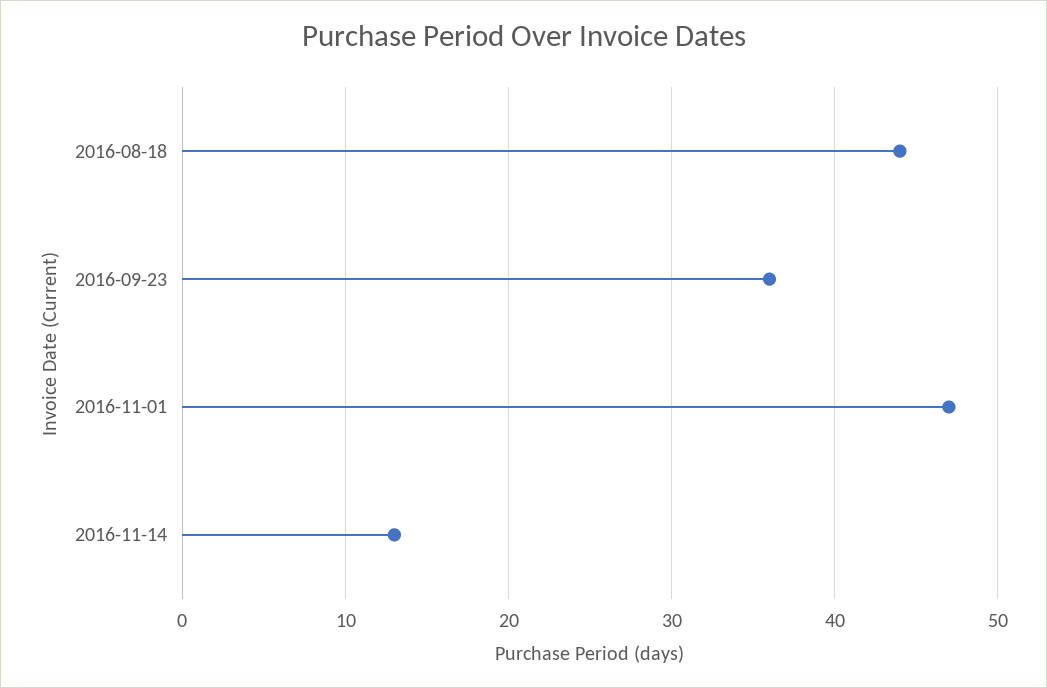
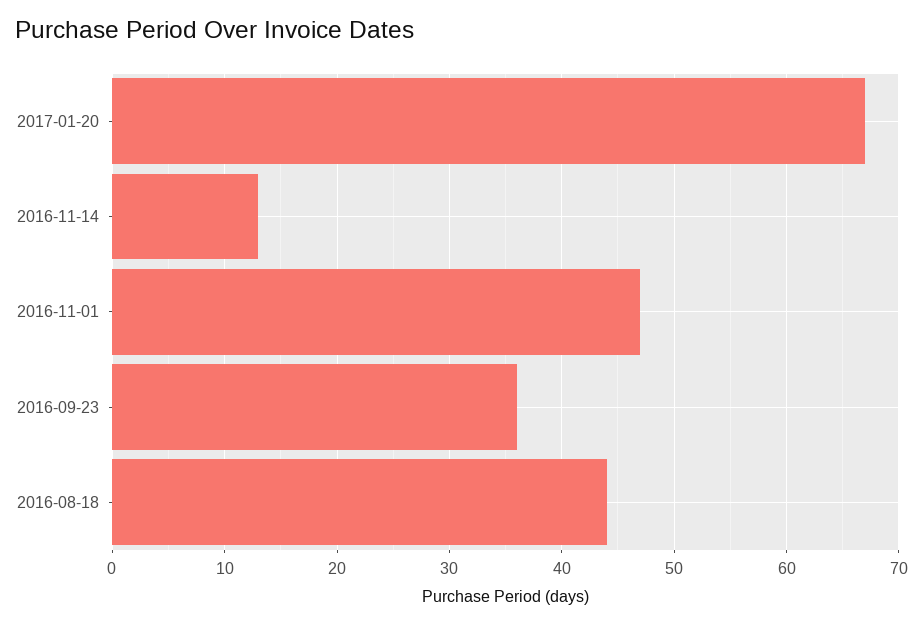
2017-01-20: none -> 67

